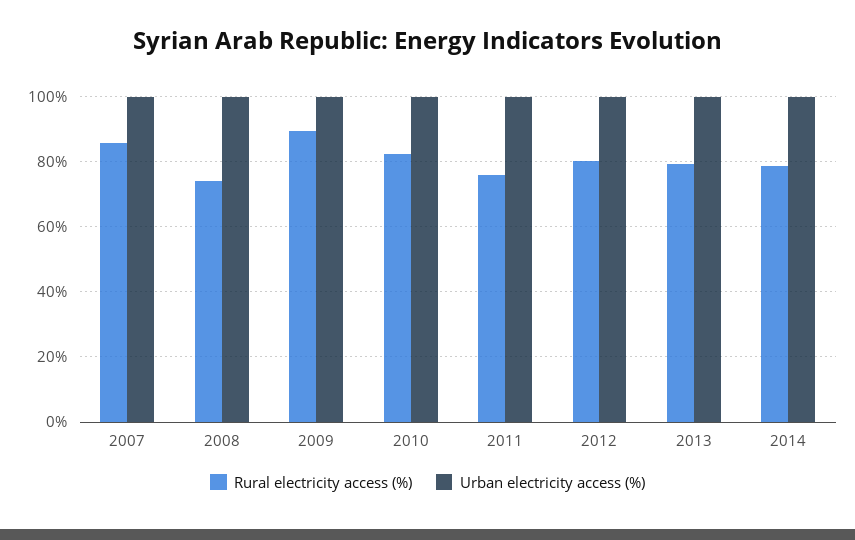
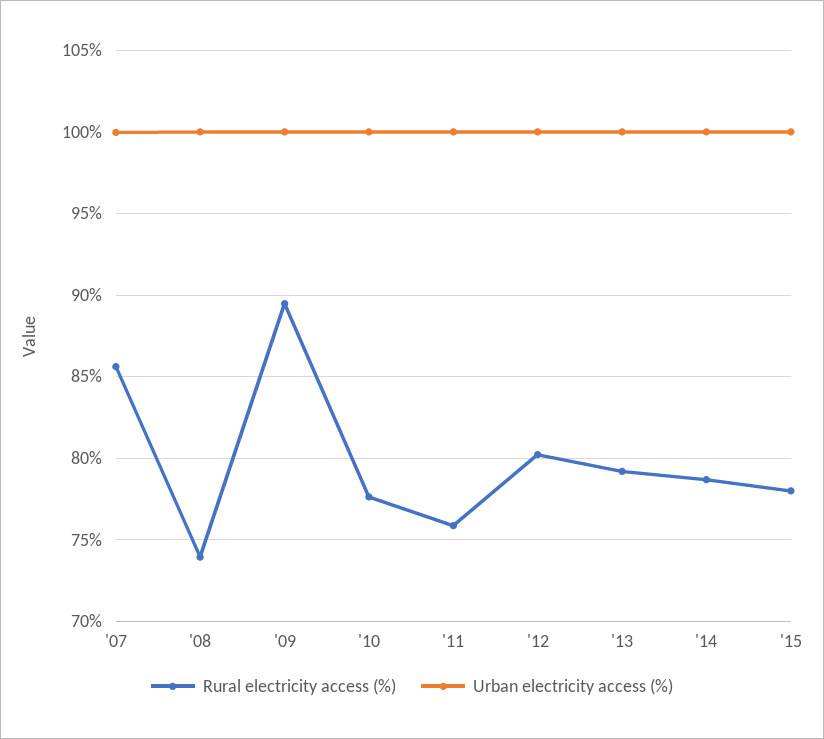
Rural electricity access (%), 2010: 82 -> 77.5
Rural electricity access (%), '15: none -> 78
Urban electricity access (%), '15: none -> 100

